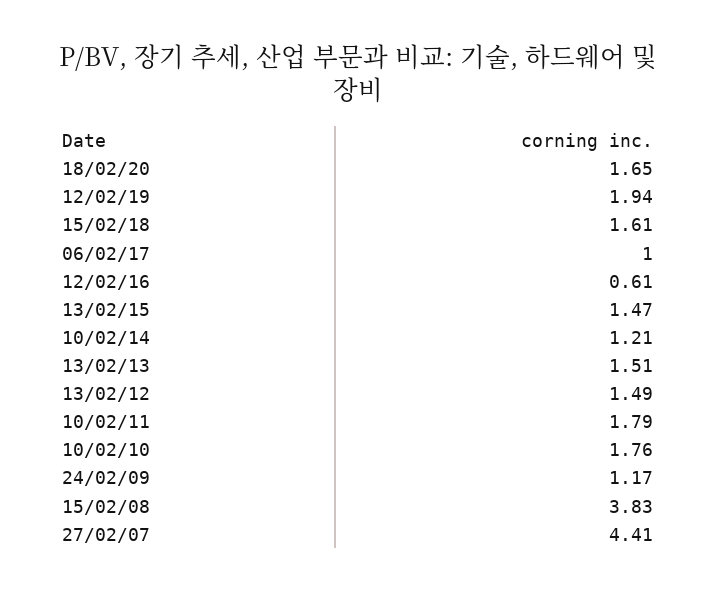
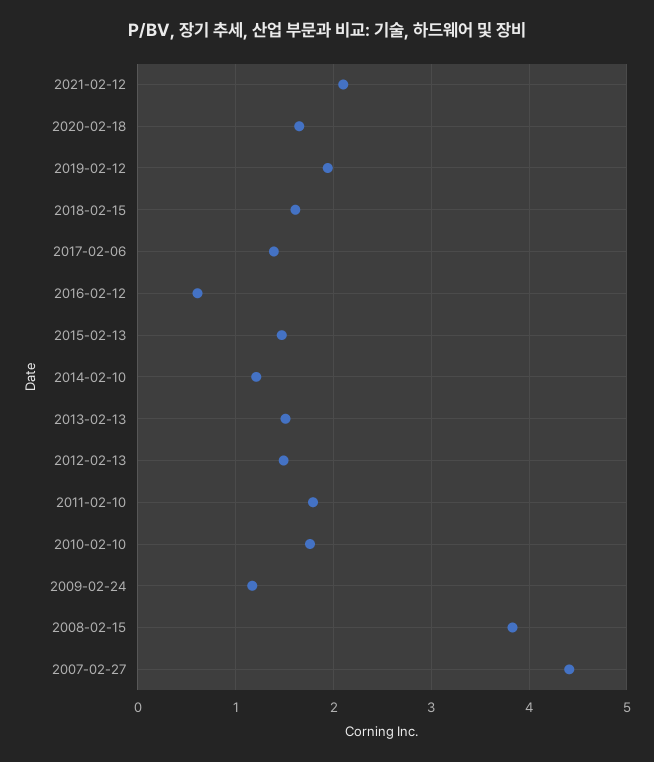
06/02/17: 1 -> 1.4
2021-02-12: none -> 2.1

